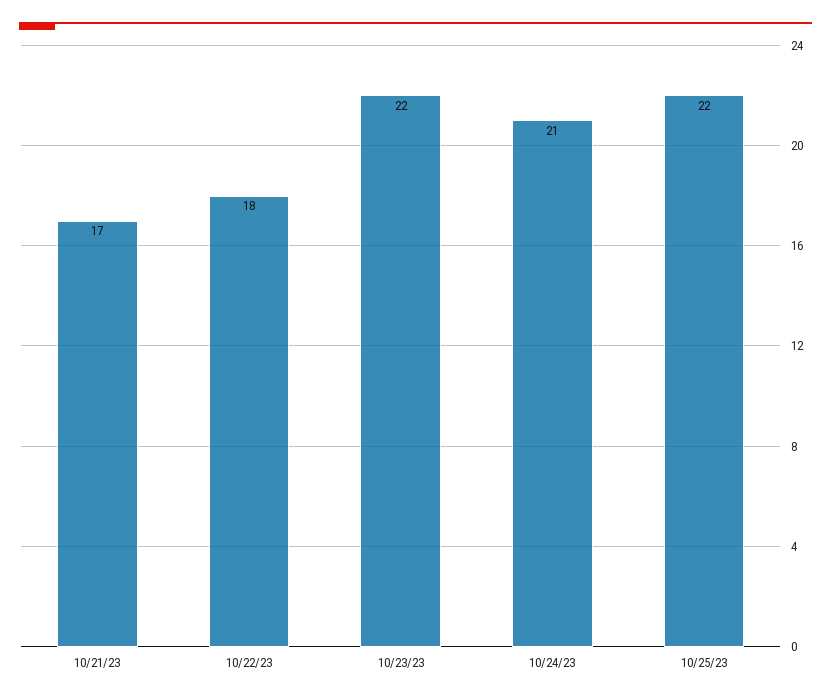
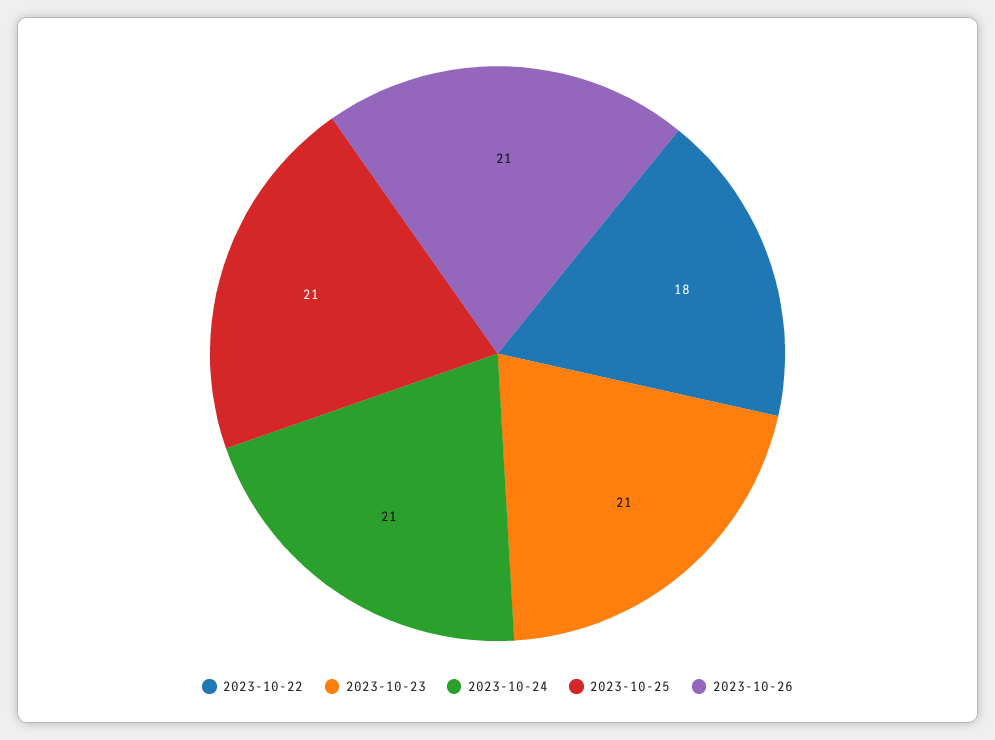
10/21/23: 17 -> none
10/23/23: 22 -> 21
10/25/23: 22 -> 21
2023-10-26: none -> 21

